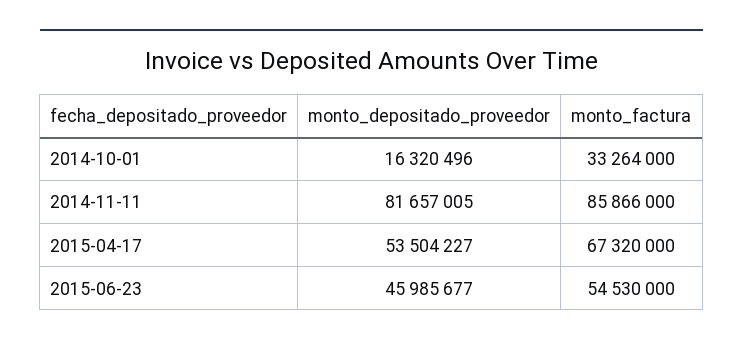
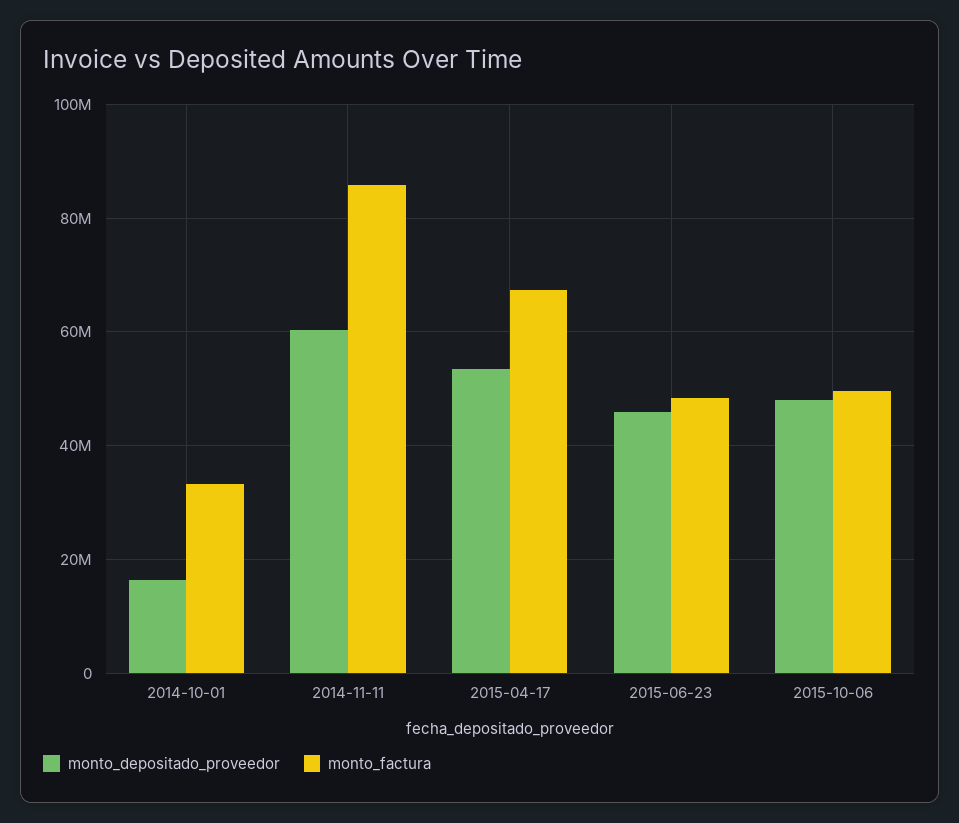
monto_depositado_proveedor, 2014-11-11: 81657005 -> 60000000
monto_factura, 2015-06-23: 54530000 -> 48000000
monto_depositado_proveedor, 2015-10-06: none -> 48000000
monto_factura, 2015-10-06: none -> 50000000

